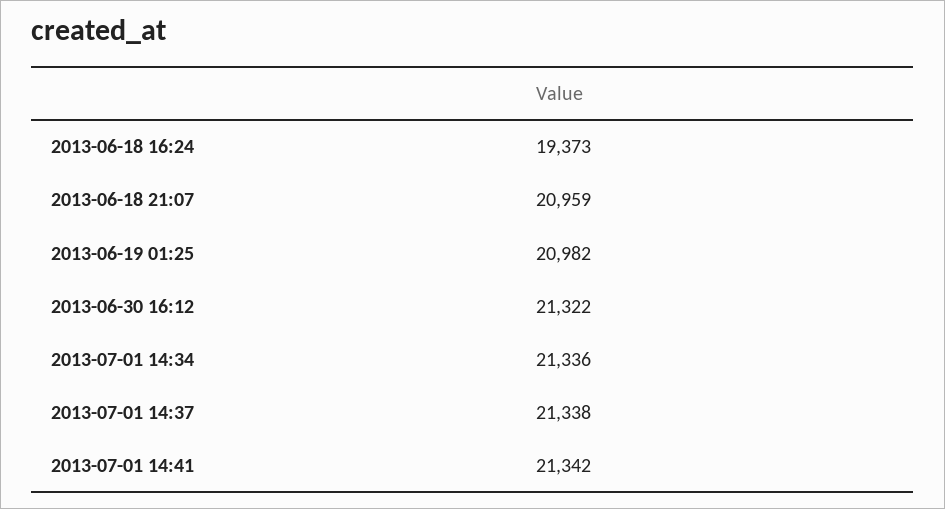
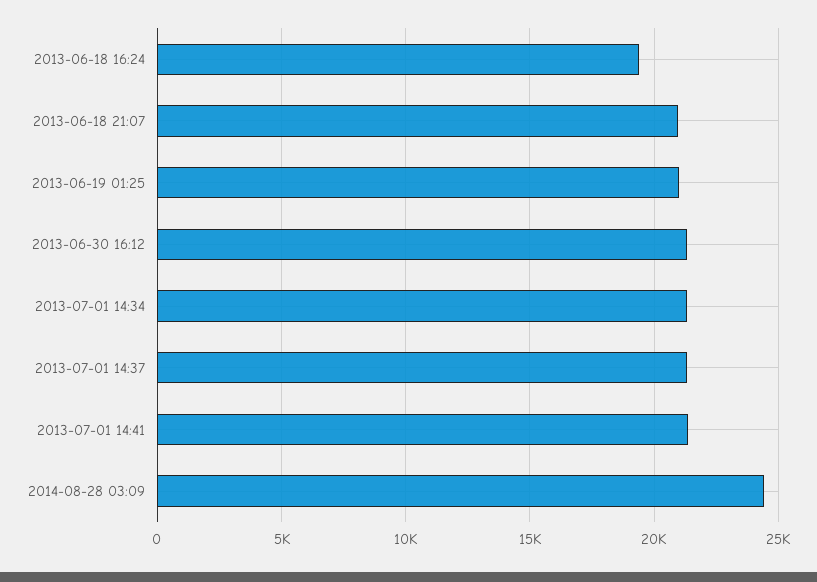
2014-08-28 03:09: none -> 24500

